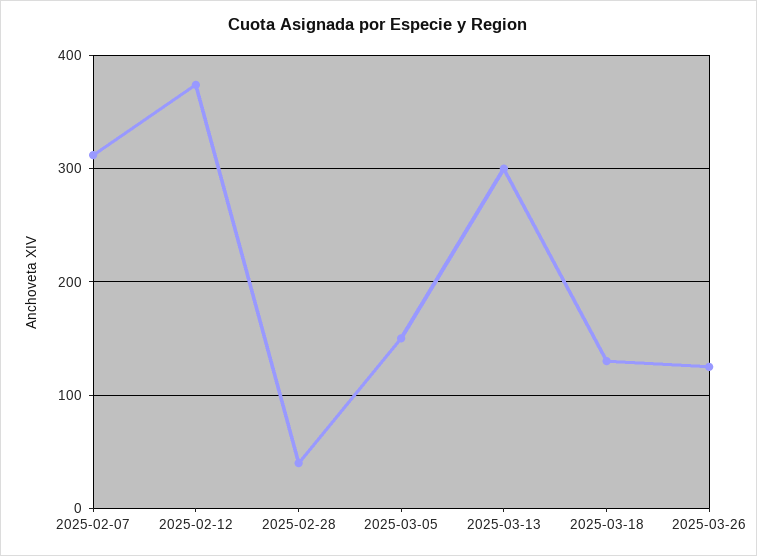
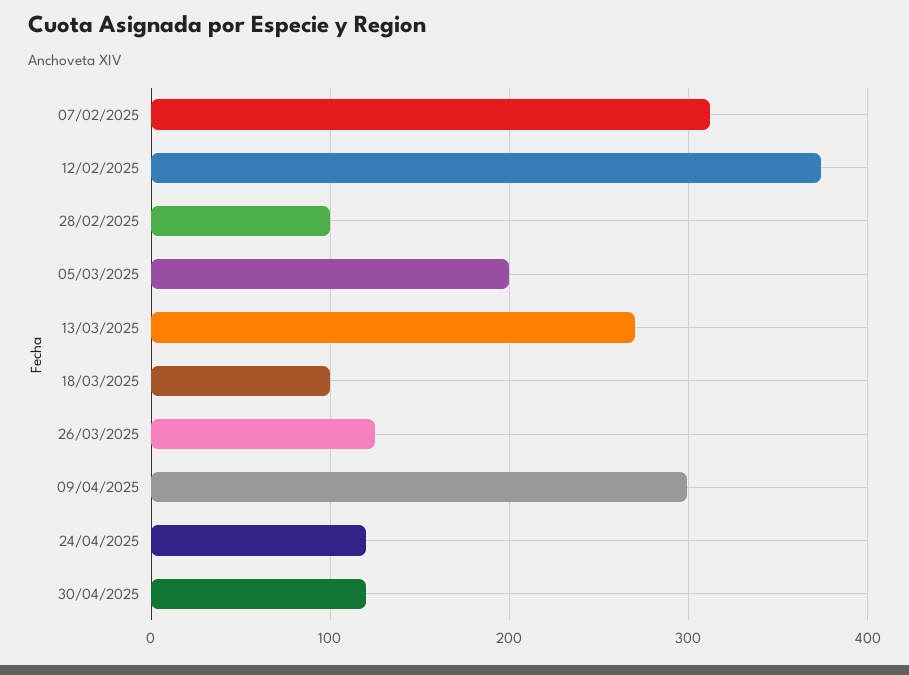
2025-02-28: 40 -> 100
2025-03-05: 150 -> 200
2025-03-13: 300 -> 270
2025-03-18: 130 -> 100
09/04/2025: none -> 300
24/04/2025: none -> 120
30/04/2025: none -> 120

